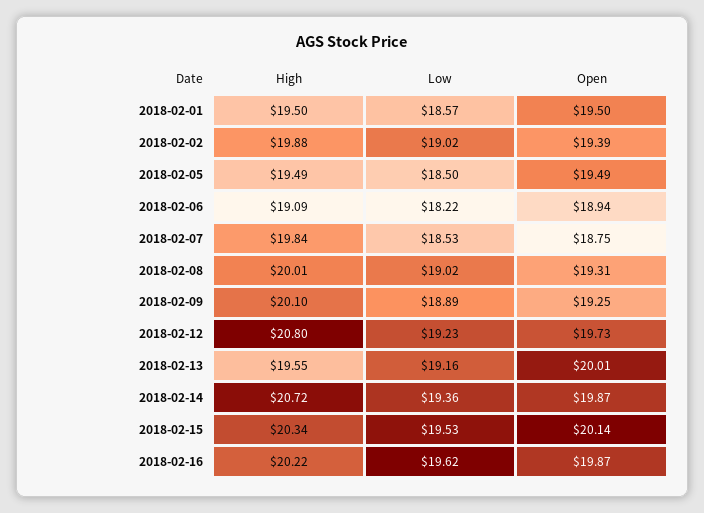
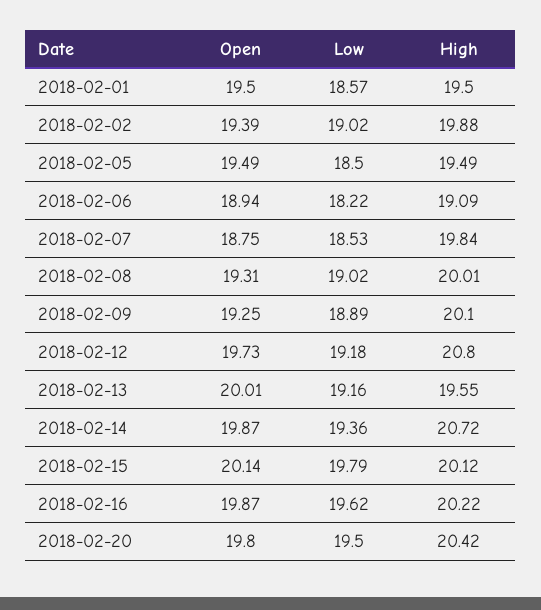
Low, 2018-02-12: 19.23 -> 19.18
High, 2018-02-15: 20.34 -> 20.12
Low, 2018-02-15: 19.53 -> 19.79
Open, 2018-02-20: none -> 19.8
Low, 2018-02-20: none -> 19.5
High, 2018-02-20: none -> 20.42

